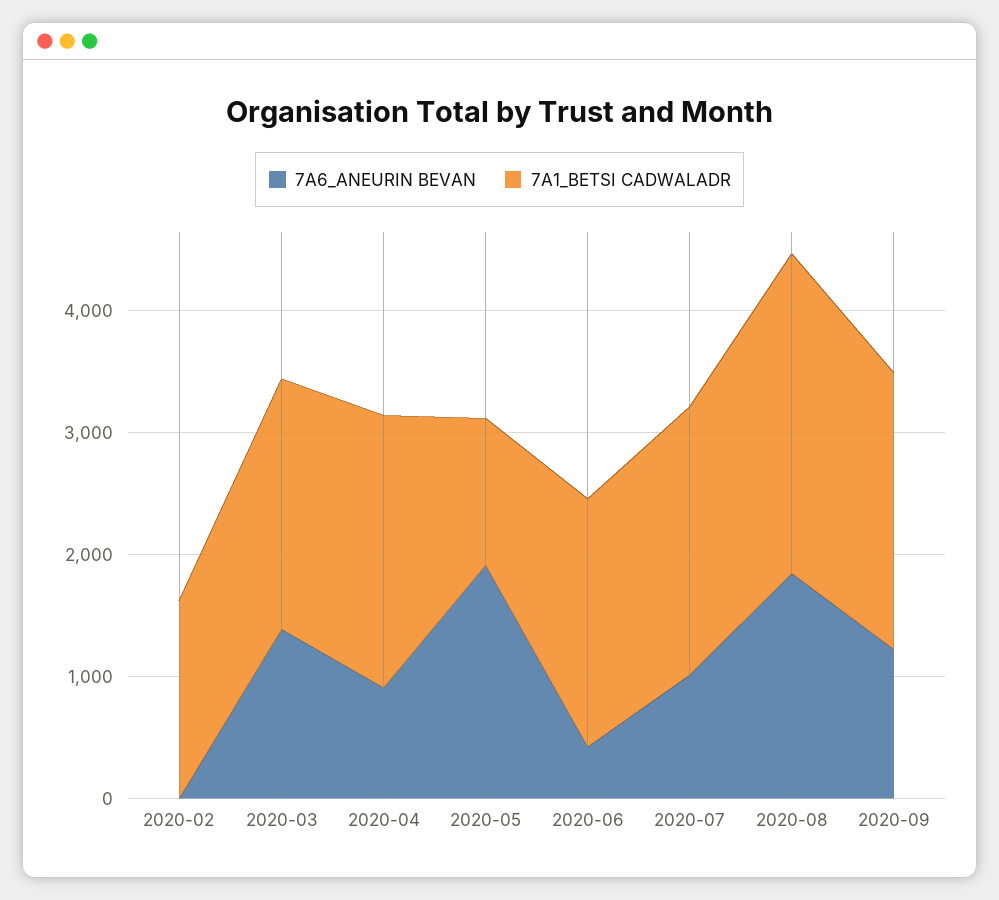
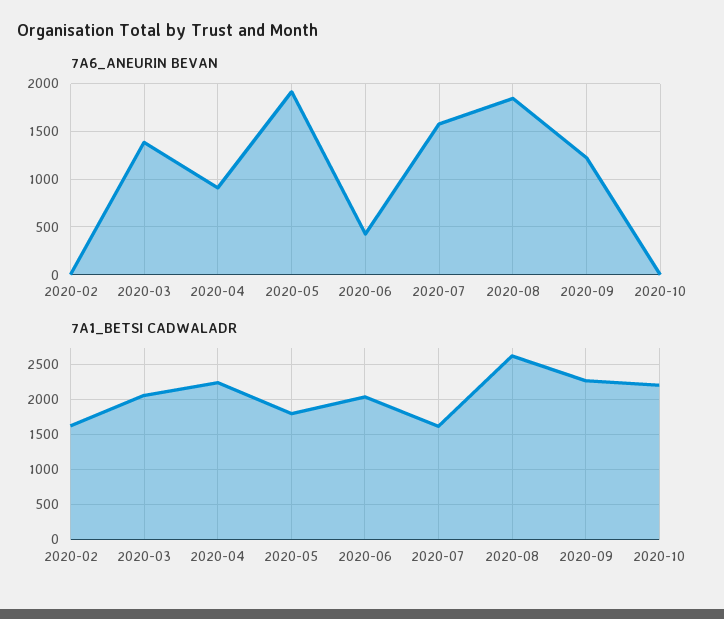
7A1_BETSI CADWALADR, 2020-05: 1200 -> 1800
7A6_ANEURIN BEVAN, 2020-07: 1000 -> 1600
7A1_BETSI CADWALADR, 2020-07: 2200 -> 1600
7A6_ANEURIN BEVAN, 2020-10: none -> 0
7A1_BETSI CADWALADR, 2020-10: none -> 2200

